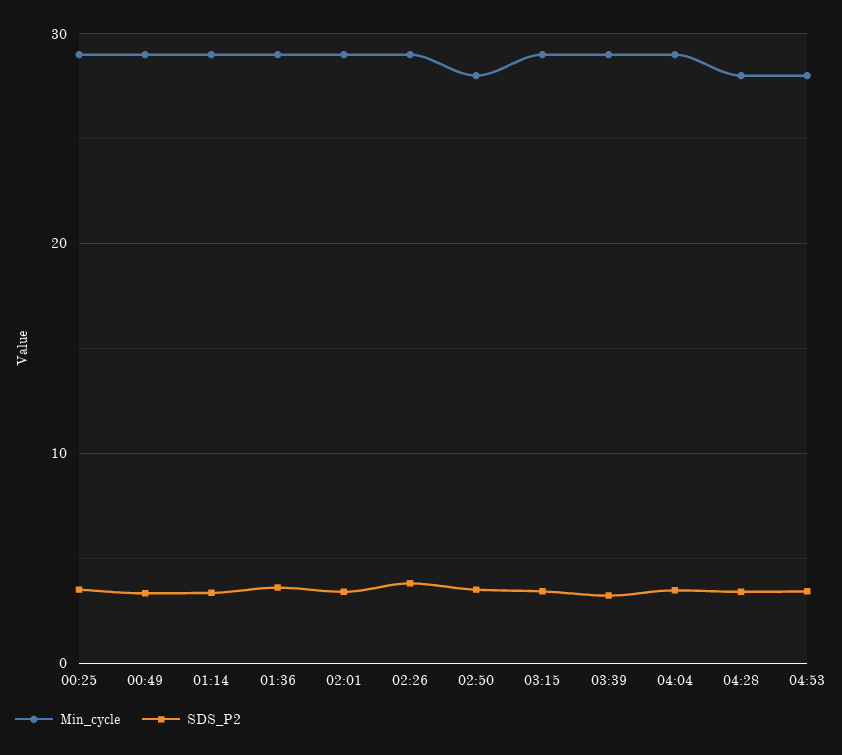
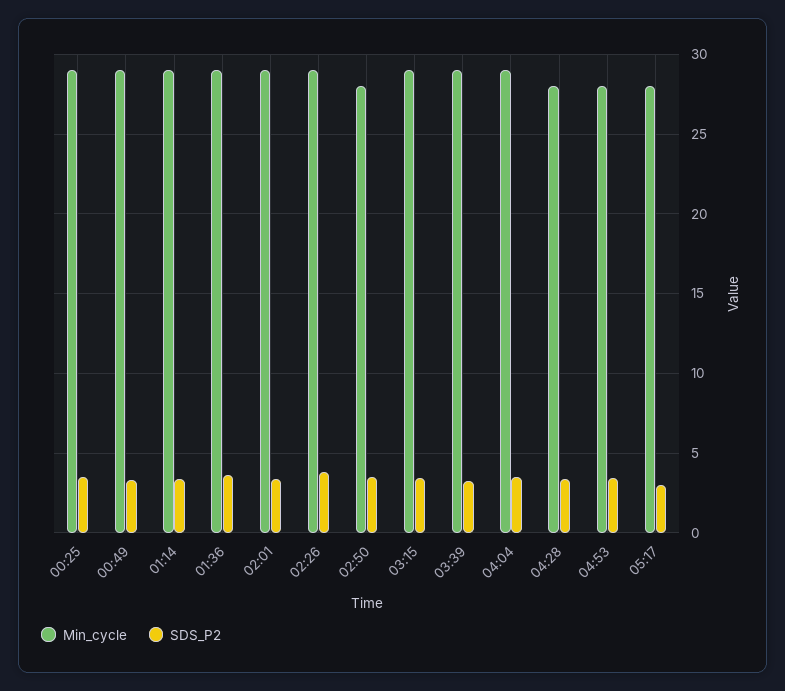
Min_cycle, 05:17: none -> 28
SDS_P2, 05:17: none -> 3

